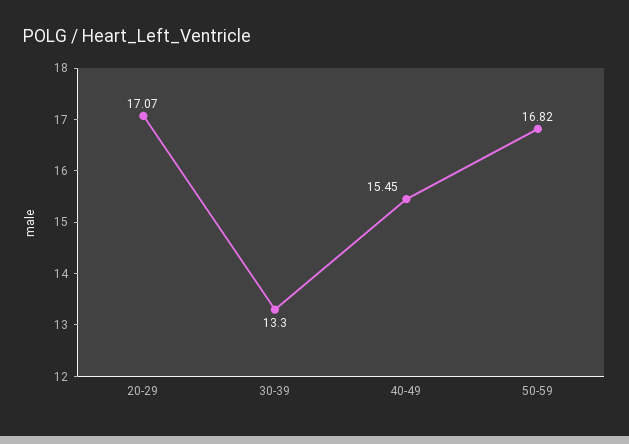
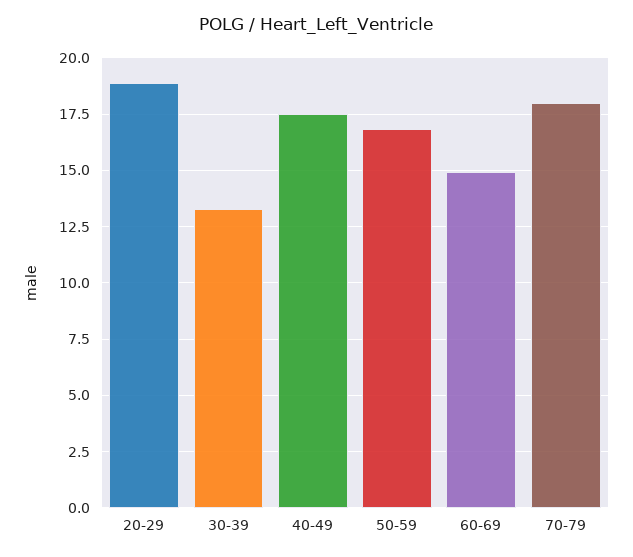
20-29: 17.07 -> 19
40-49: 15.45 -> 17.5
60-69: none -> 15
70-79: none -> 18

